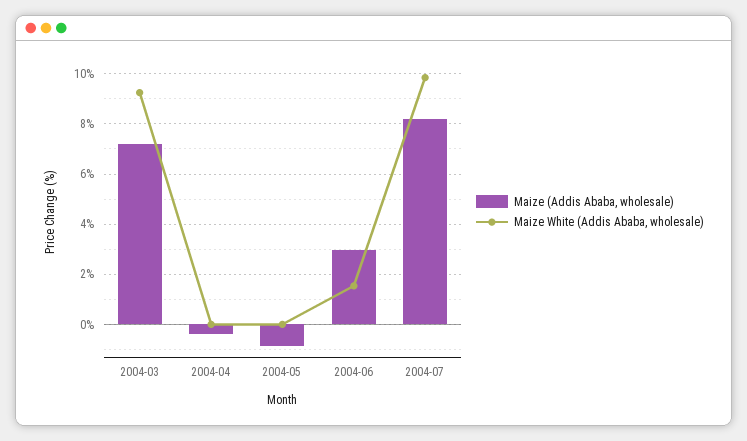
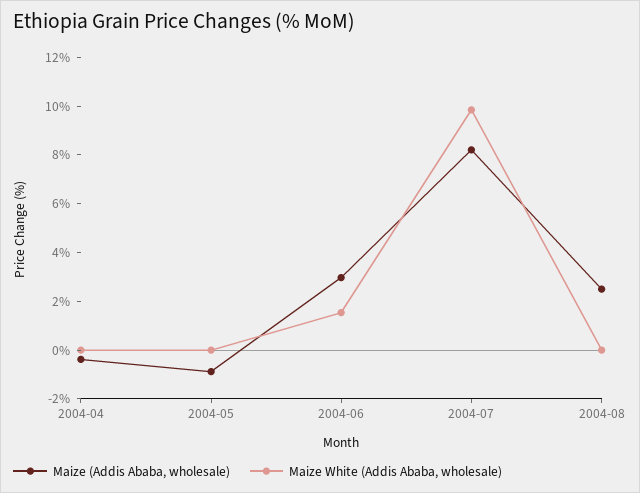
Maize (Addis Ababa, wholesale), 2004-03: 7.25 -> none
Maize White (Addis Ababa, wholesale), 2004-03: 9.25 -> none
Maize (Addis Ababa, wholesale), 2004-08: none -> 2.5
Maize White (Addis Ababa, wholesale), 2004-08: none -> 0

